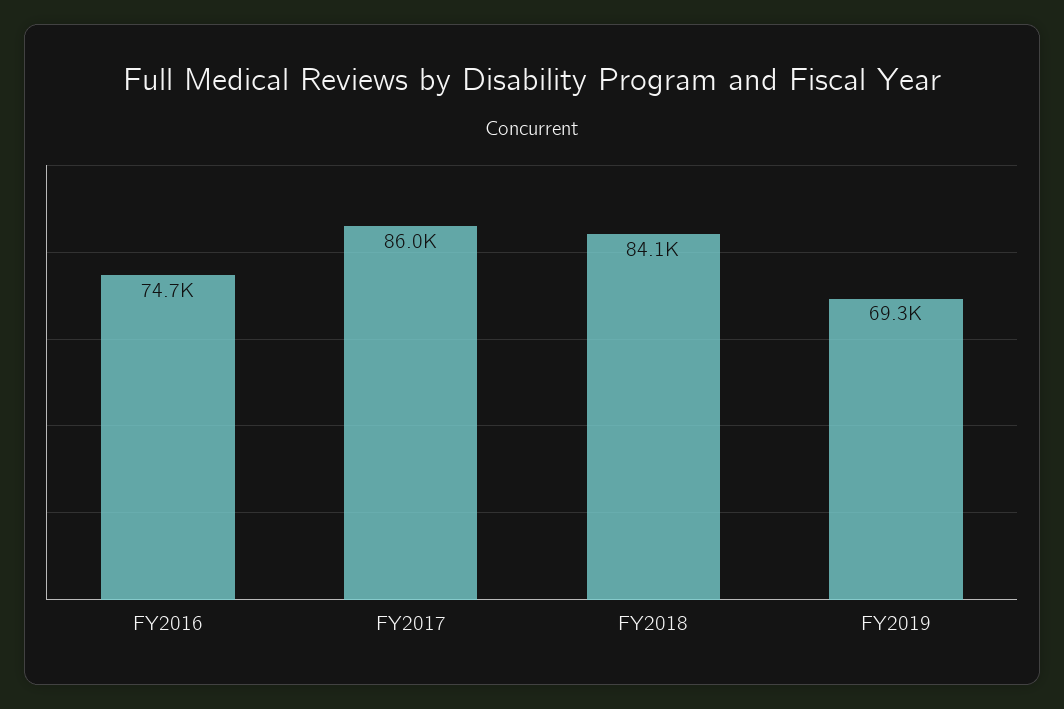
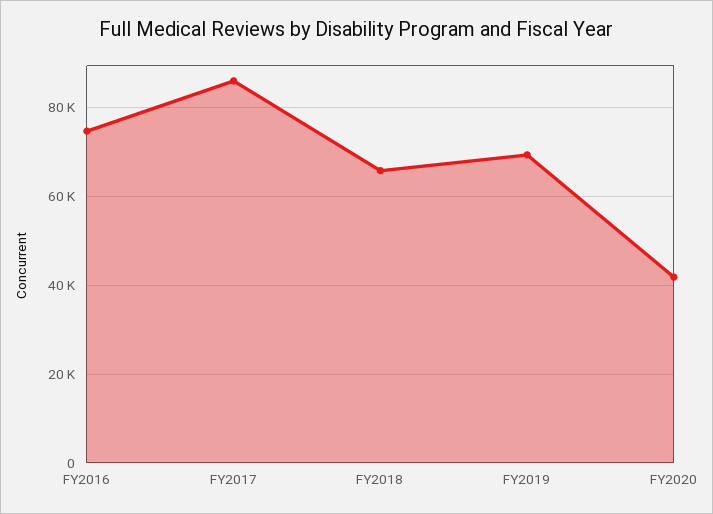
FY2018: 84100 -> 66000
FY2020: none -> 42000

